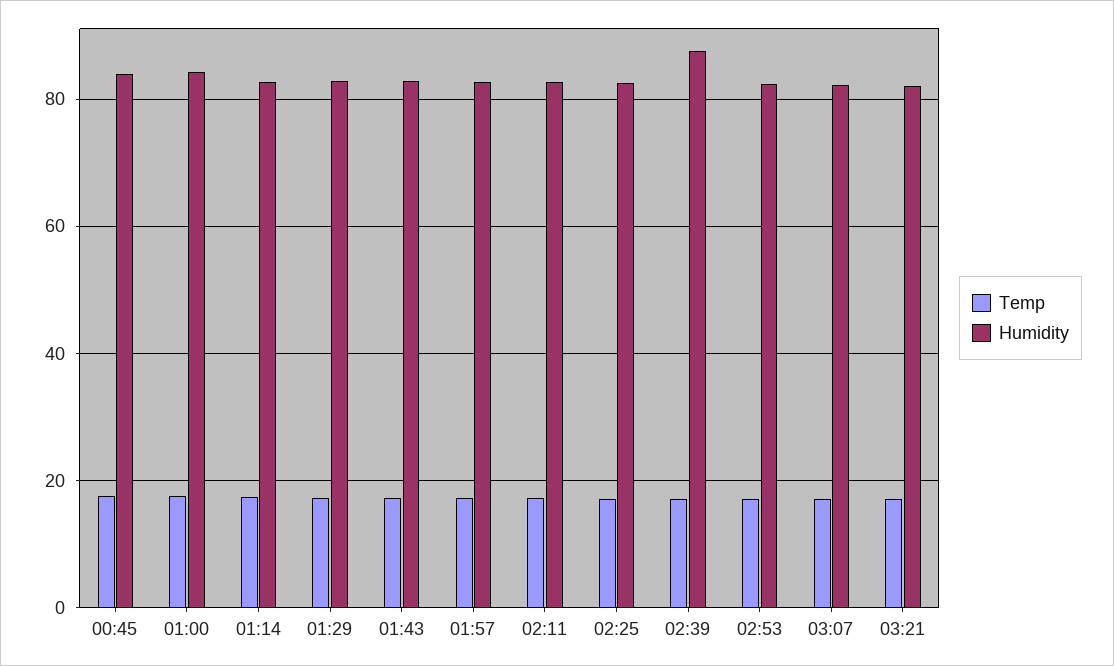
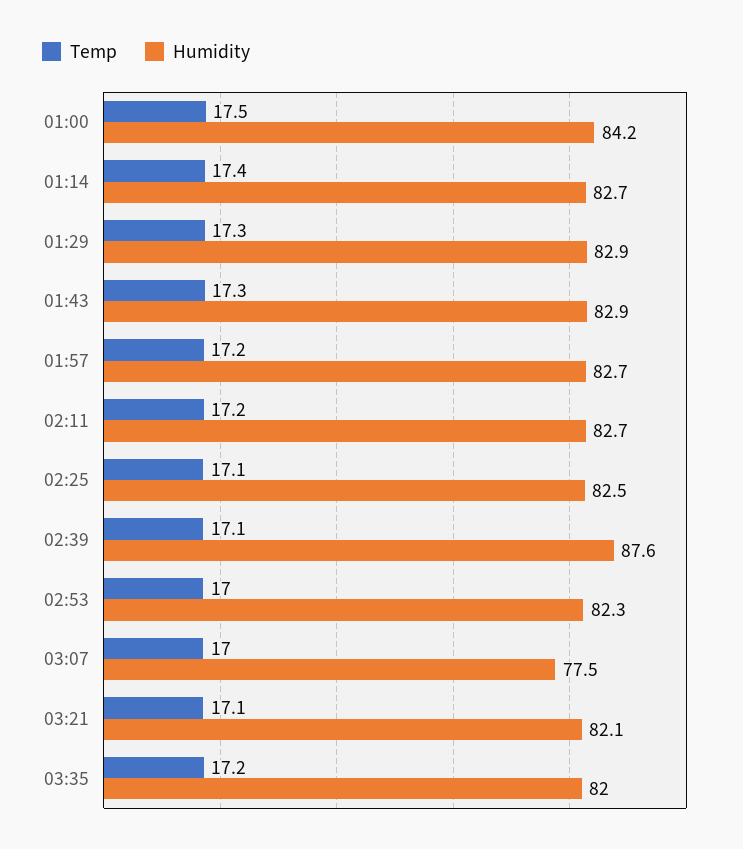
Temp, 00:45: 18 -> none
Humidity, 00:45: 84 -> none
Humidity, 03:07: 82 -> 77.5
Temp, 03:35: none -> 17.2
Humidity, 03:35: none -> 82

